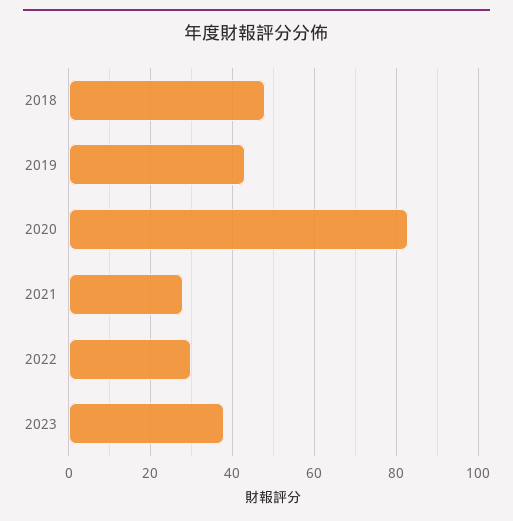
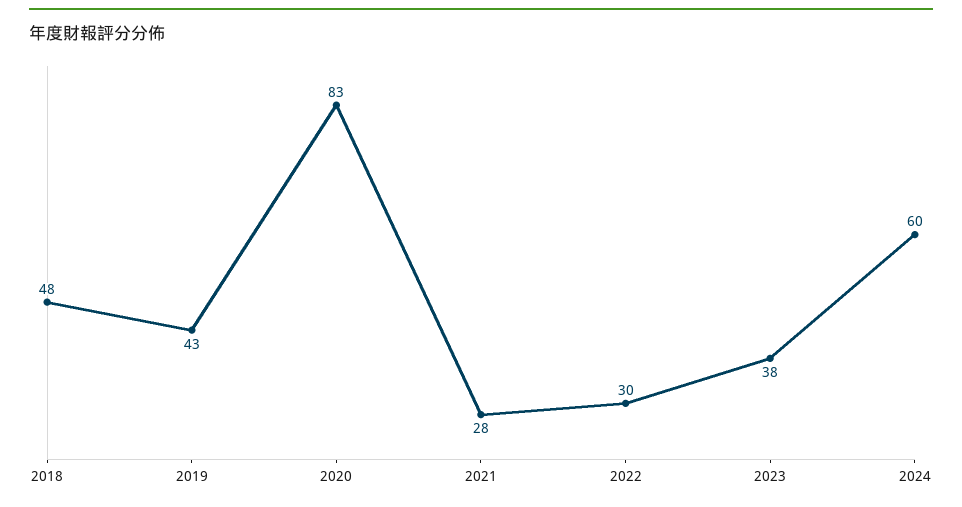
2024: none -> 60

